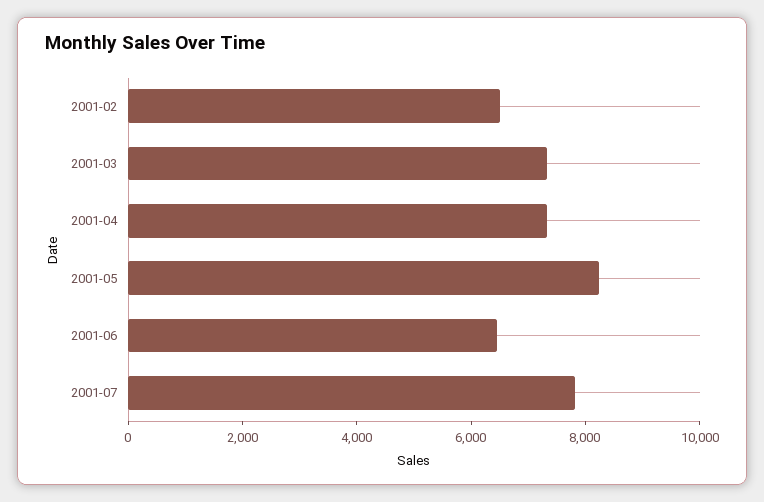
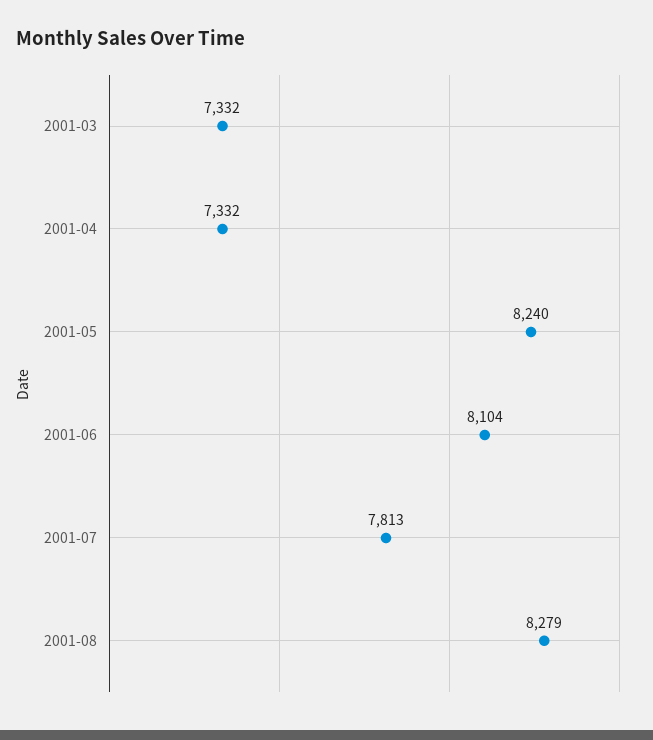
2001-02: 6500 -> none
2001-06: 6500 -> 8104
2001-08: none -> 8279

